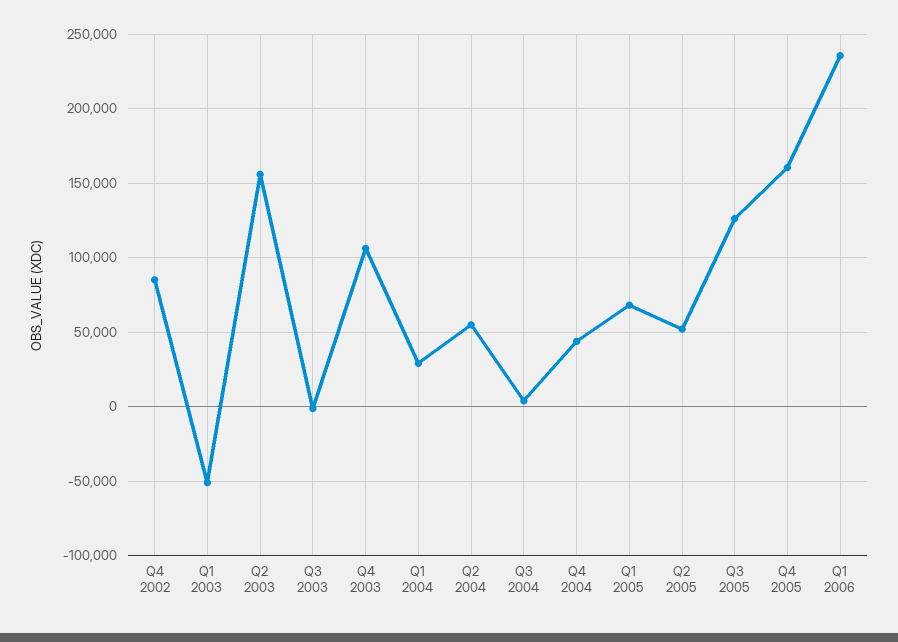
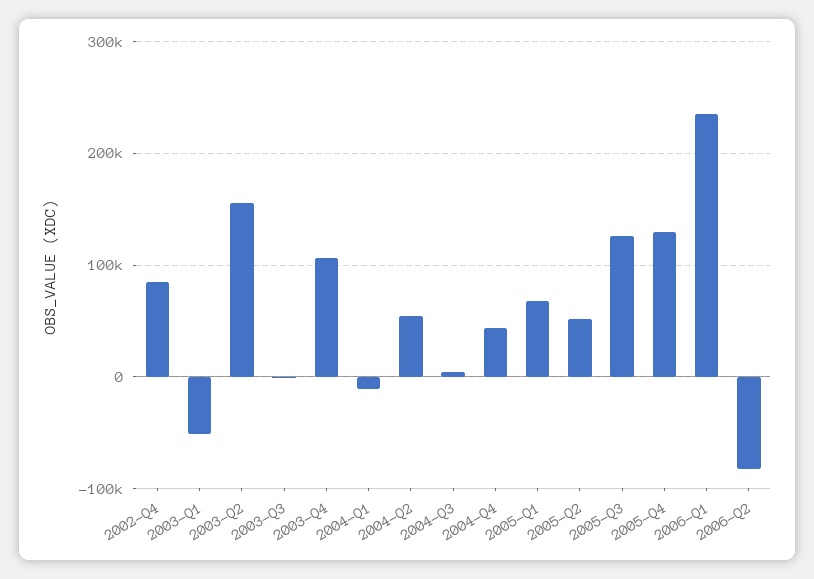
Q1 2004: 30000 -> -10000
Q4 2005: 160000 -> 130000
2006-Q2: none -> -80000

